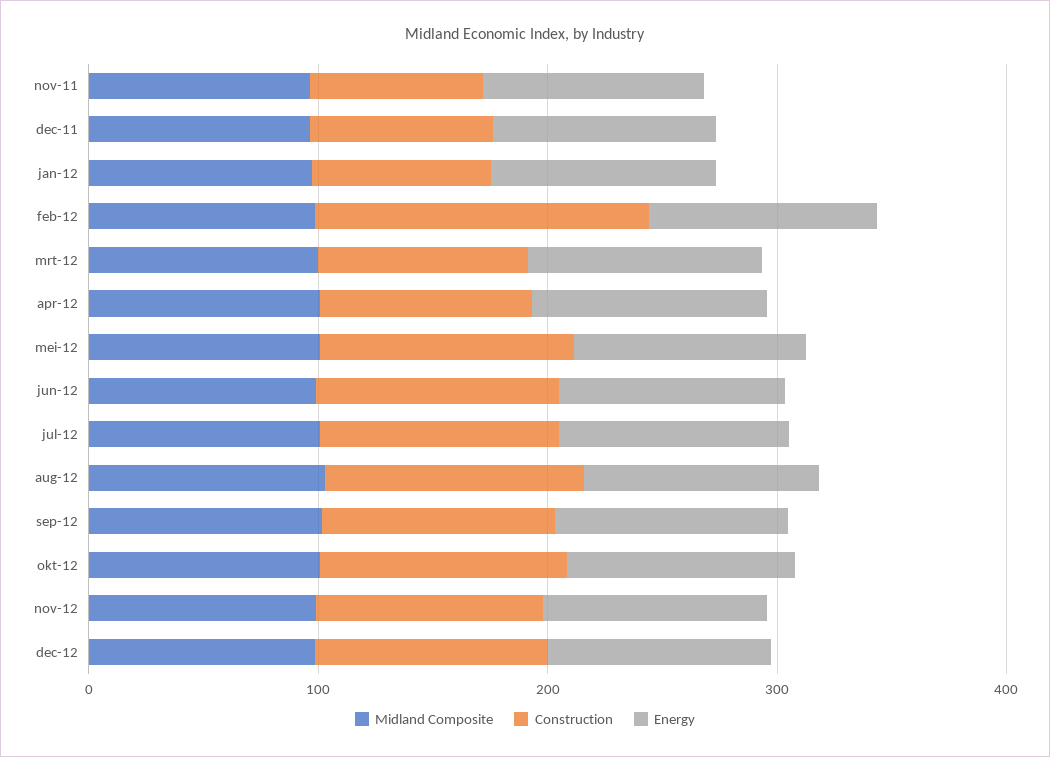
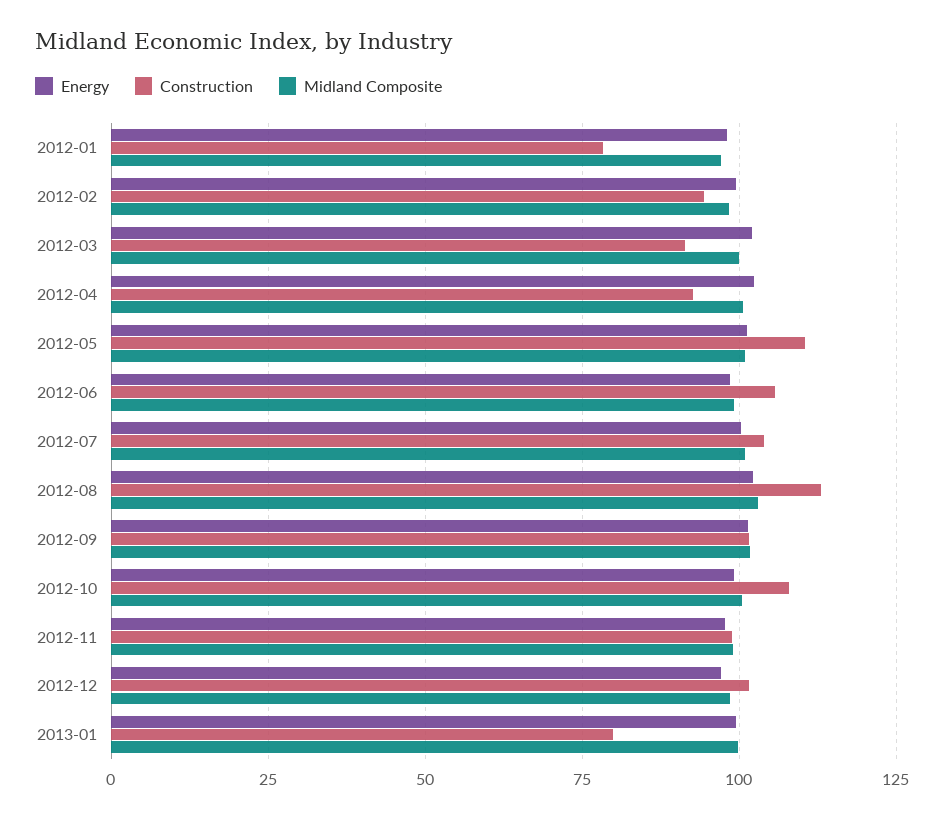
Midland Composite, nov-11: 100 -> none
Construction, nov-11: 80 -> none
Energy, nov-11: 100 -> none
Midland Composite, dec-11: 100 -> none
Construction, dec-11: 80 -> none
Energy, dec-11: 100 -> none
Construction, feb-12: 140 -> 95
Energy, 2013-01: none -> 100
Construction, 2013-01: none -> 80
Midland Composite, 2013-01: none -> 100

